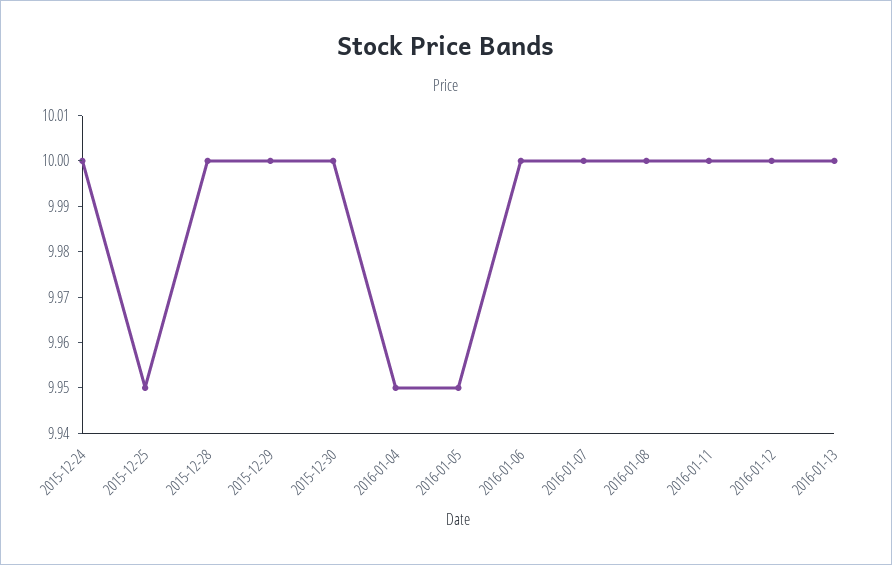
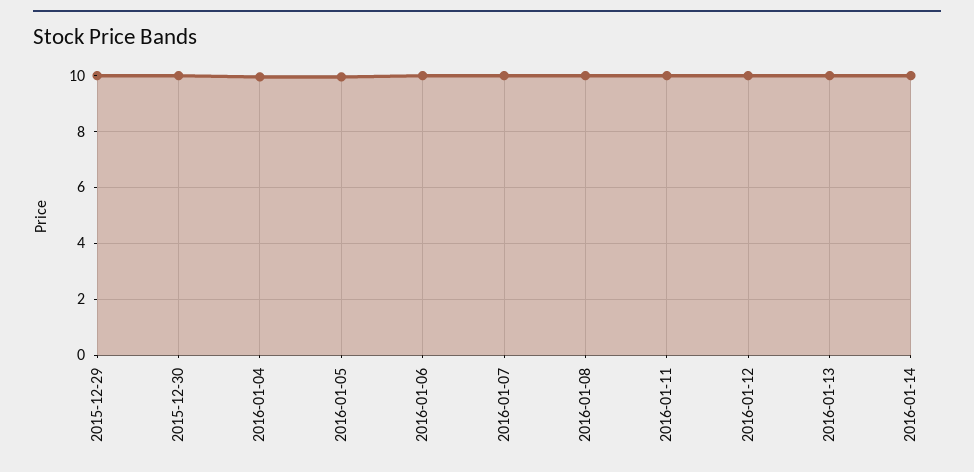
2015-12-24: 10 -> none
2015-12-25: 9.95 -> none
2015-12-28: 10 -> none
2016-01-14: none -> 10

